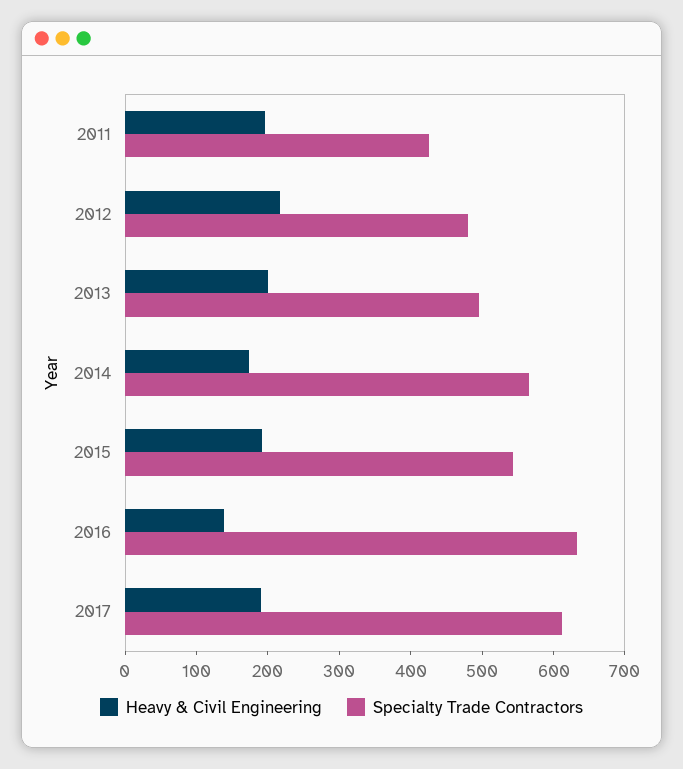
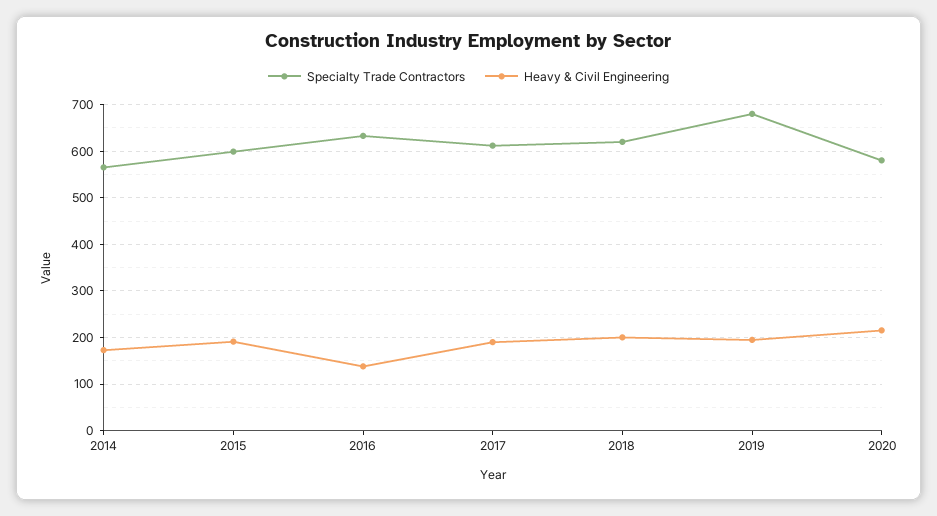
Heavy & Civil Engineering, 2011: 200 -> none
Specialty Trade Contractors, 2011: 420 -> none
Heavy & Civil Engineering, 2012: 220 -> none
Specialty Trade Contractors, 2012: 480 -> none
Heavy & Civil Engineering, 2013: 200 -> none
Specialty Trade Contractors, 2013: 500 -> none
Specialty Trade Contractors, 2015: 540 -> 600
Specialty Trade Contractors, 2018: none -> 620
Heavy & Civil Engineering, 2018: none -> 200
Specialty Trade Contractors, 2019: none -> 680
Heavy & Civil Engineering, 2019: none -> 200
Specialty Trade Contractors, 2020: none -> 580
Heavy & Civil Engineering, 2020: none -> 220

